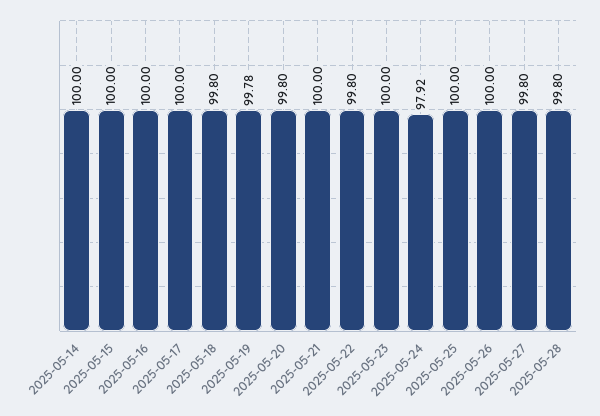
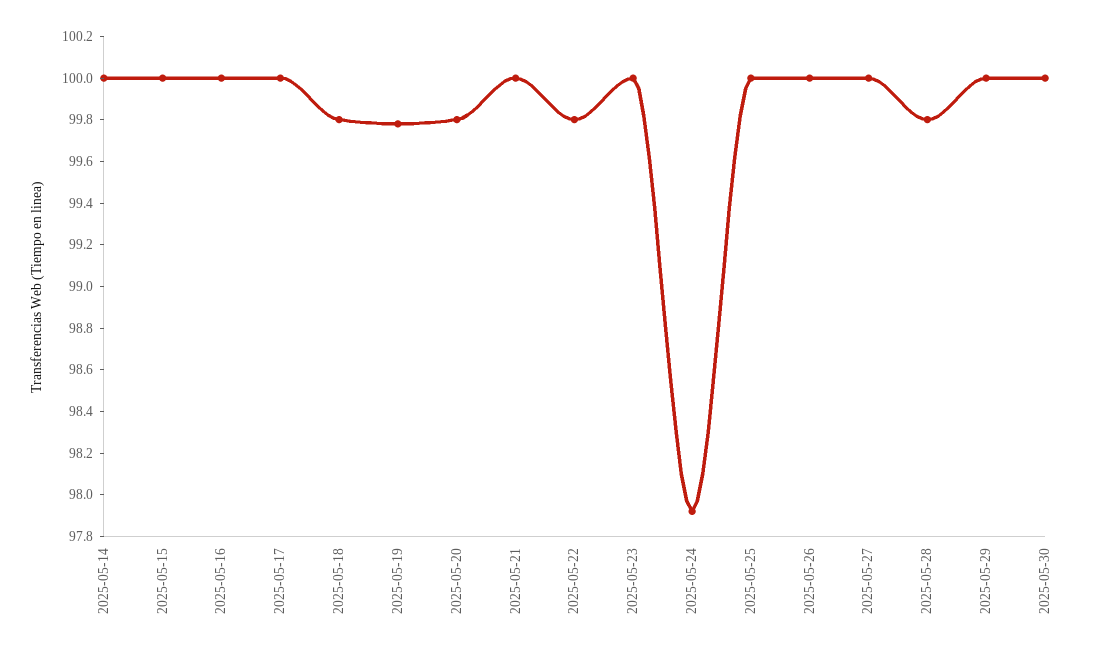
2025-05-27: 99.8 -> 100
2025-05-29: none -> 100
2025-05-30: none -> 100

